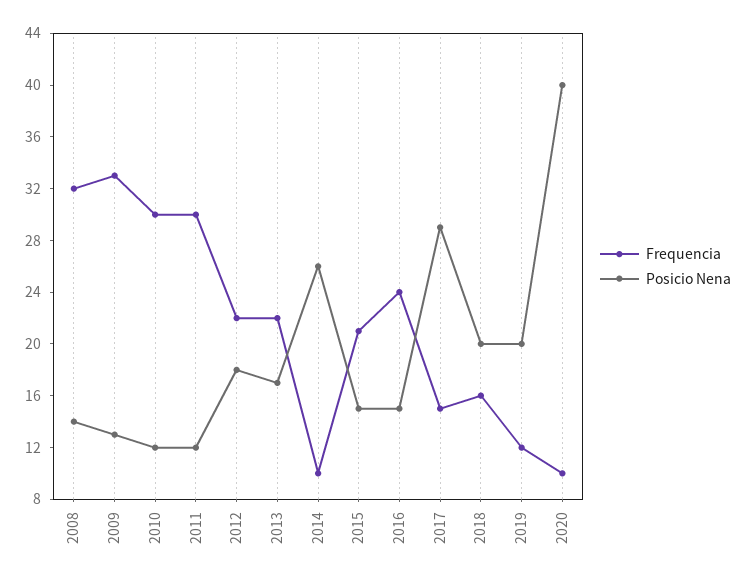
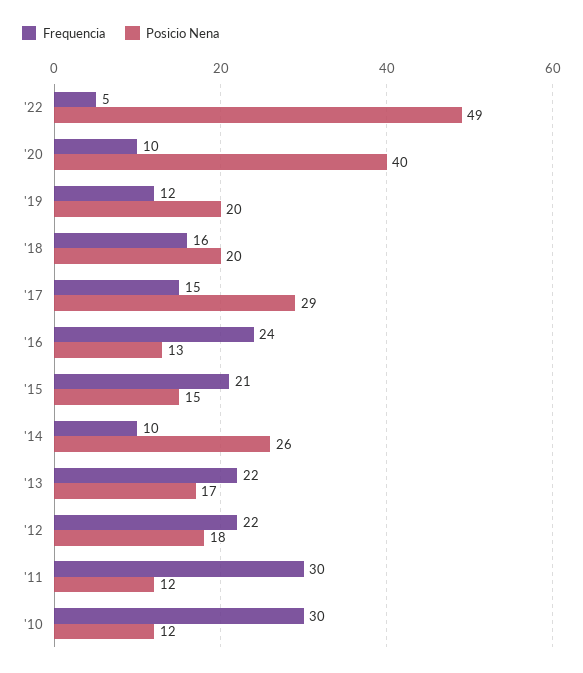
Frequencia, 2008: 32 -> none
Posicio Nena, 2008: 14 -> none
Frequencia, 2009: 33 -> none
Posicio Nena, 2009: 13 -> none
Posicio Nena, 2016: 15 -> 13
Frequencia, '22: none -> 5
Posicio Nena, '22: none -> 49

